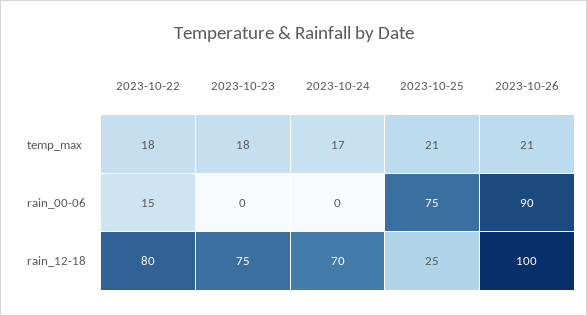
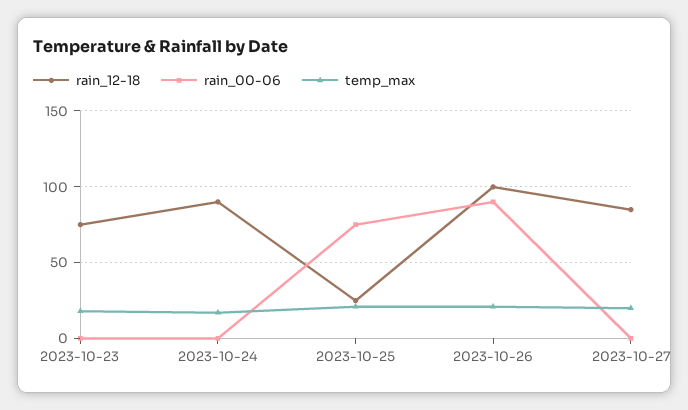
temp_max, 2023-10-22: 18 -> none
rain_00-06, 2023-10-22: 15 -> none
rain_12-18, 2023-10-22: 80 -> none
rain_12-18, 2023-10-24: 70 -> 90
rain_12-18, 2023-10-27: none -> 85
rain_00-06, 2023-10-27: none -> 0
temp_max, 2023-10-27: none -> 20

